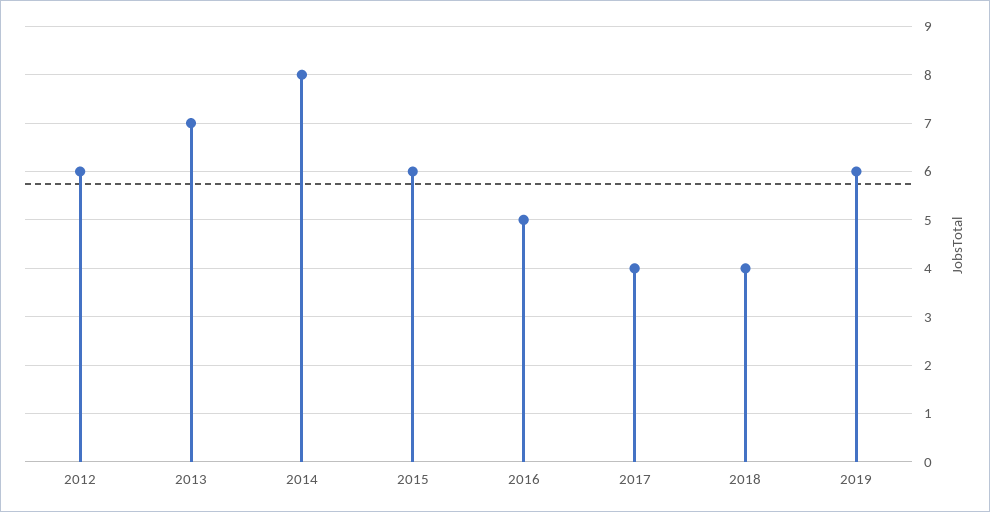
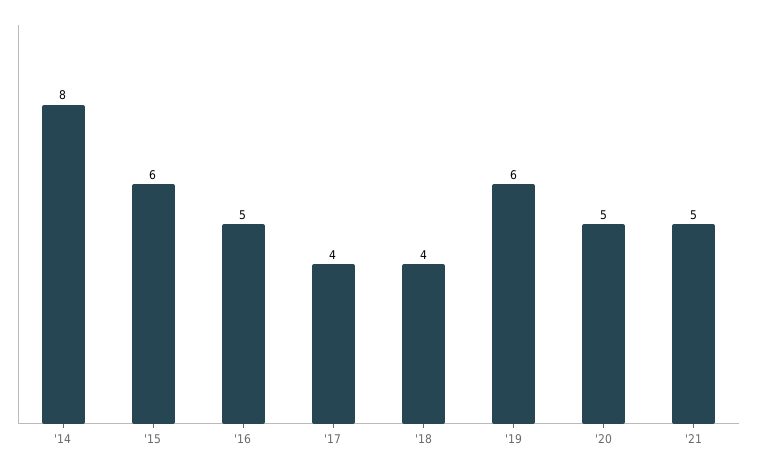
2012: 6 -> none
2013: 7 -> none
'20: none -> 5
'21: none -> 5

